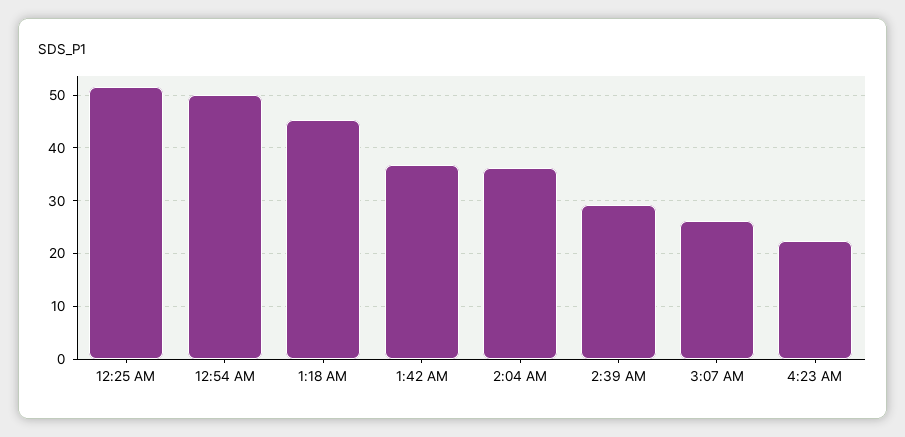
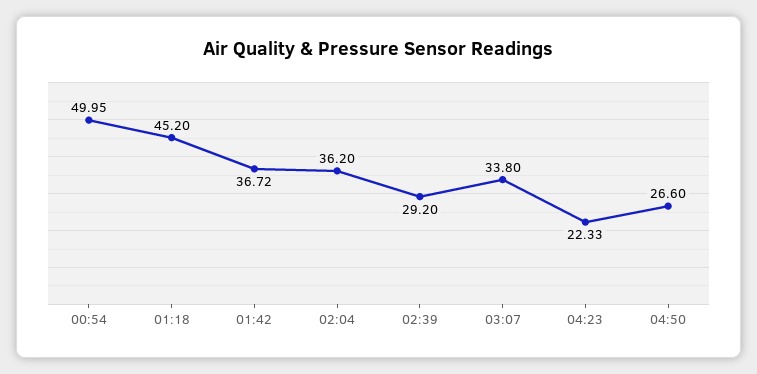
12:25 AM: 52 -> none
3:07 AM: 26 -> 33.8
04:50: none -> 26.6

